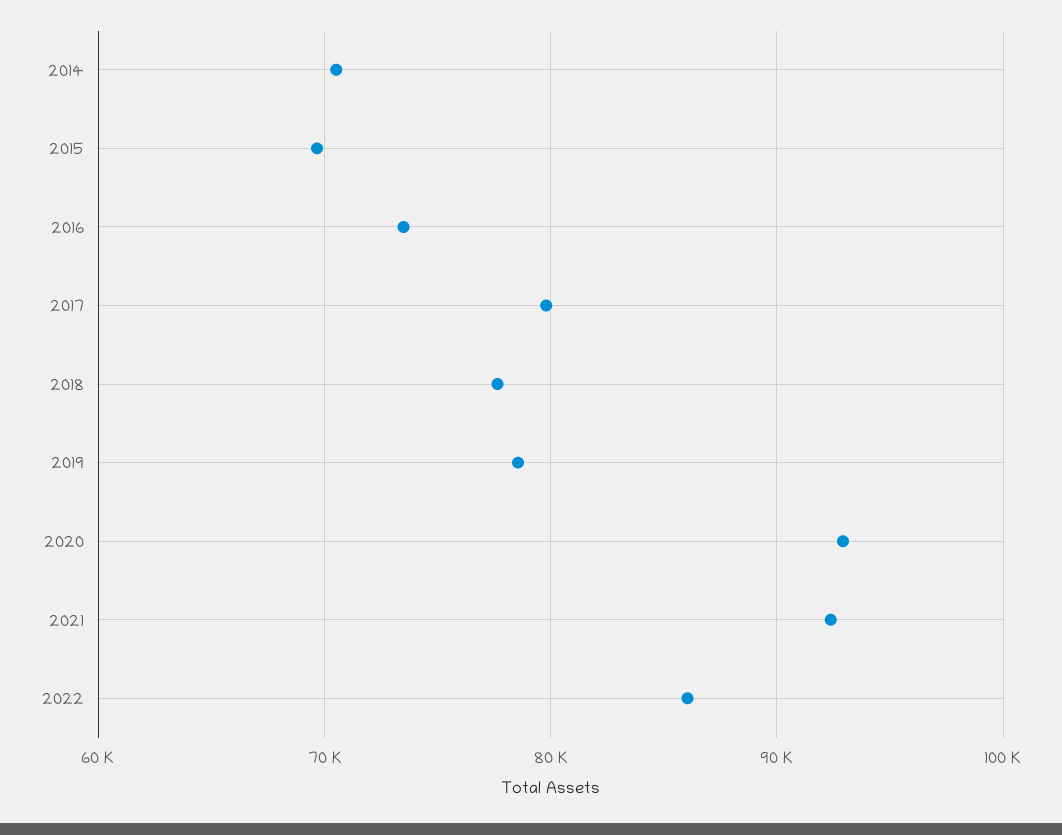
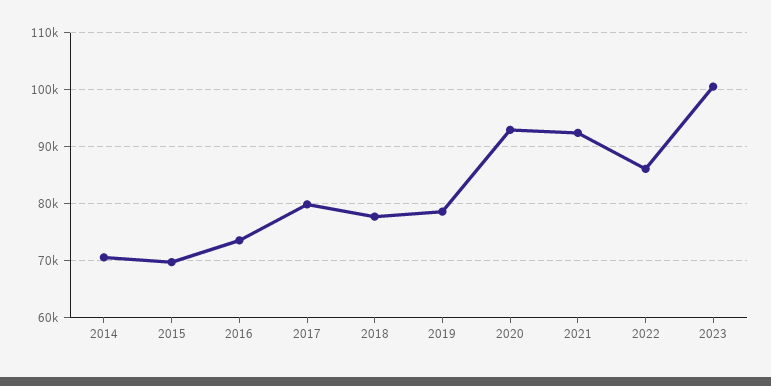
2023: none -> 100000

